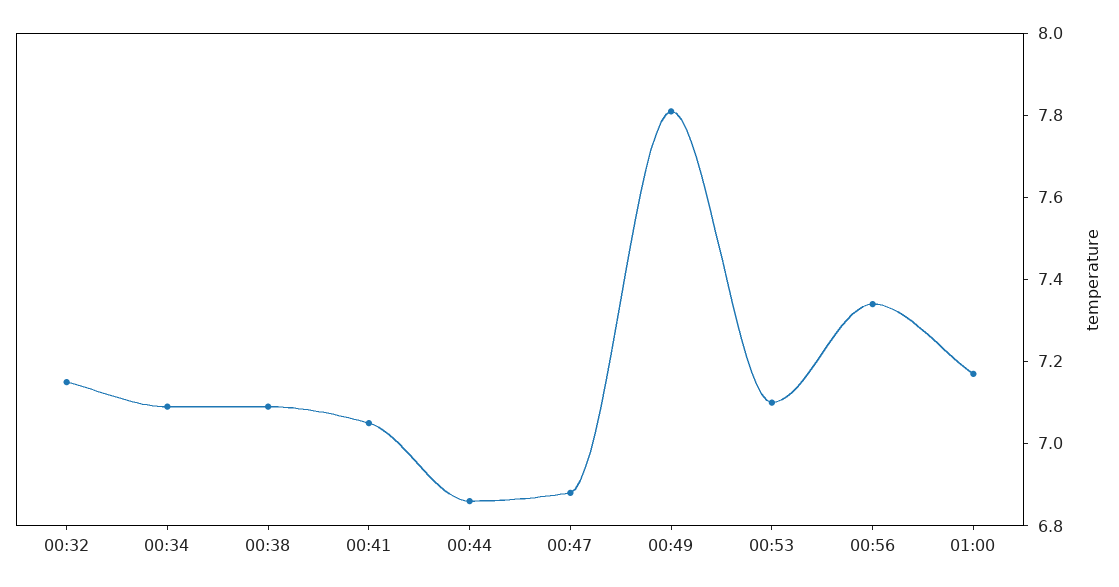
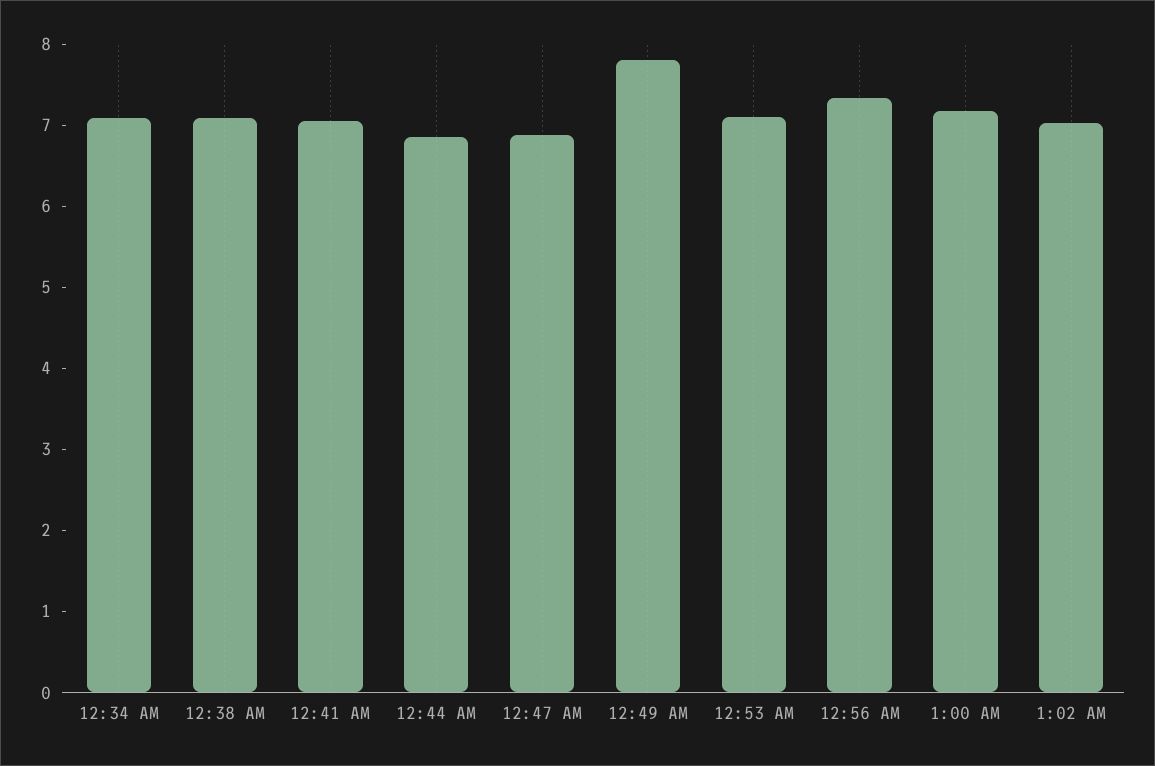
00:32: 7.15 -> none
1:02 AM: none -> 7

